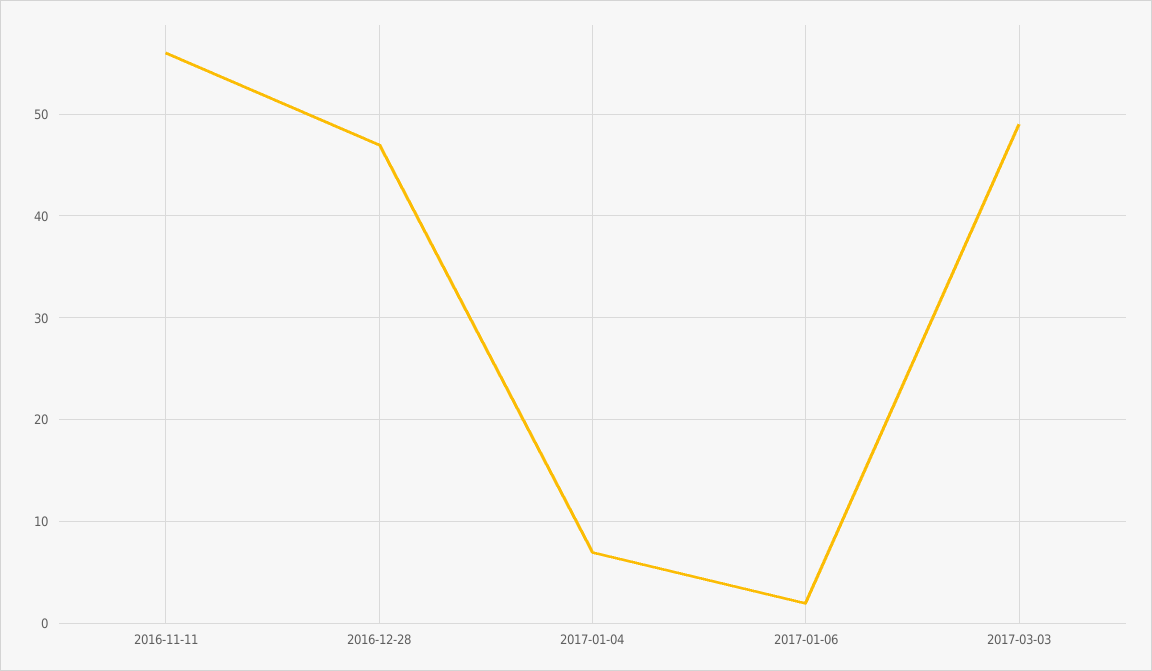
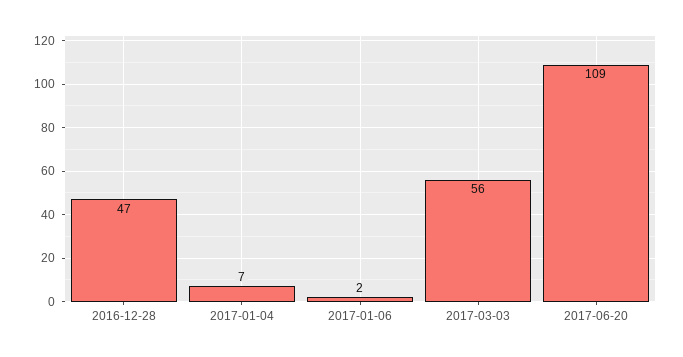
2016-11-11: 56 -> none
2017-03-03: 49 -> 56
2017-06-20: none -> 109

